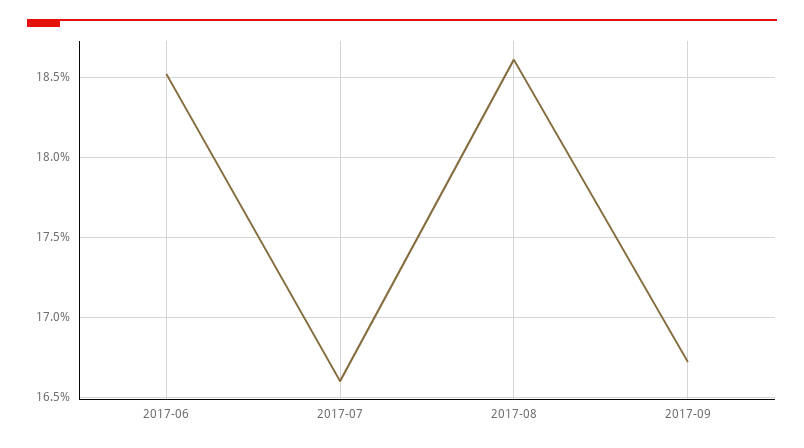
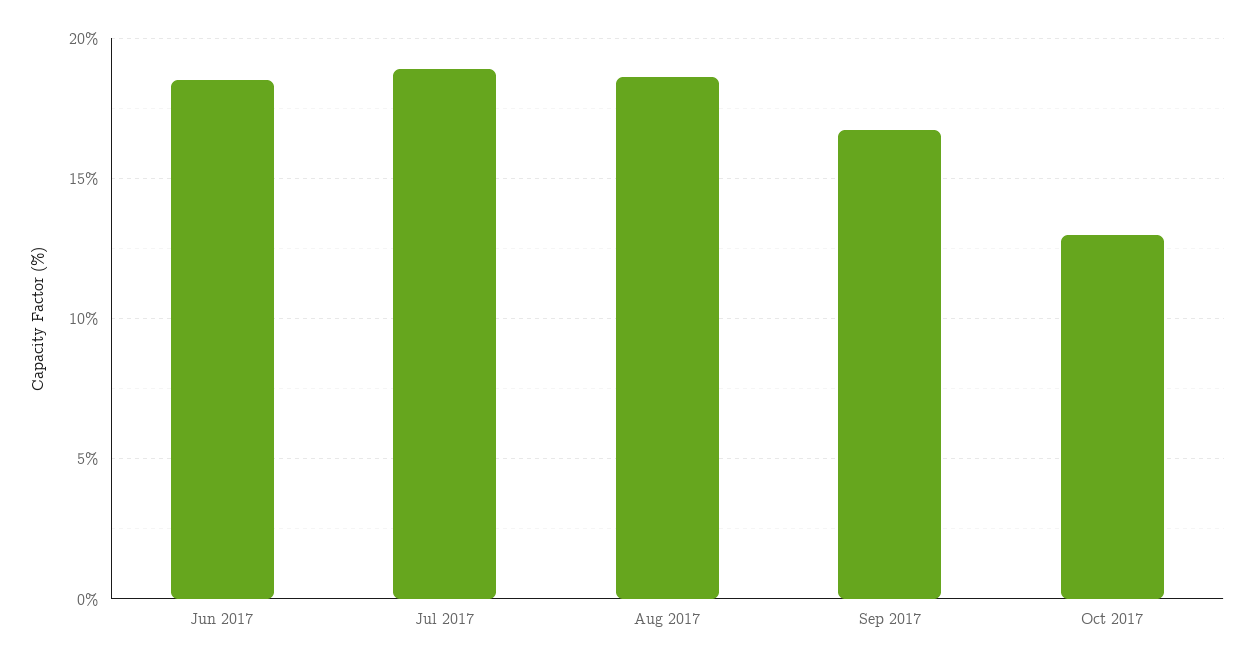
2017-07: 16.6 -> 19
Oct 2017: none -> 13

